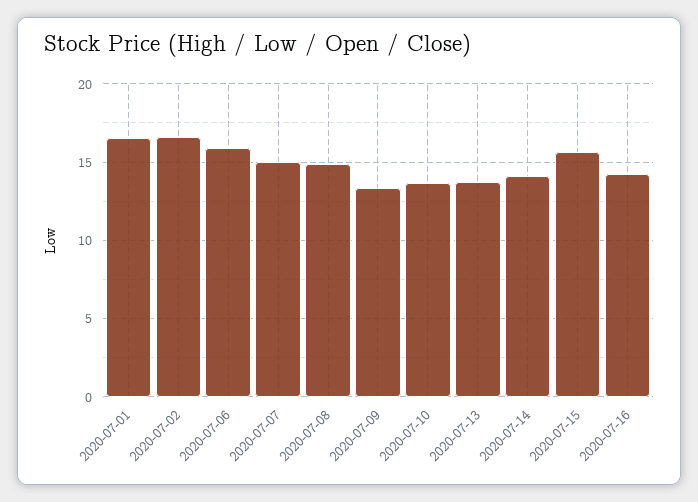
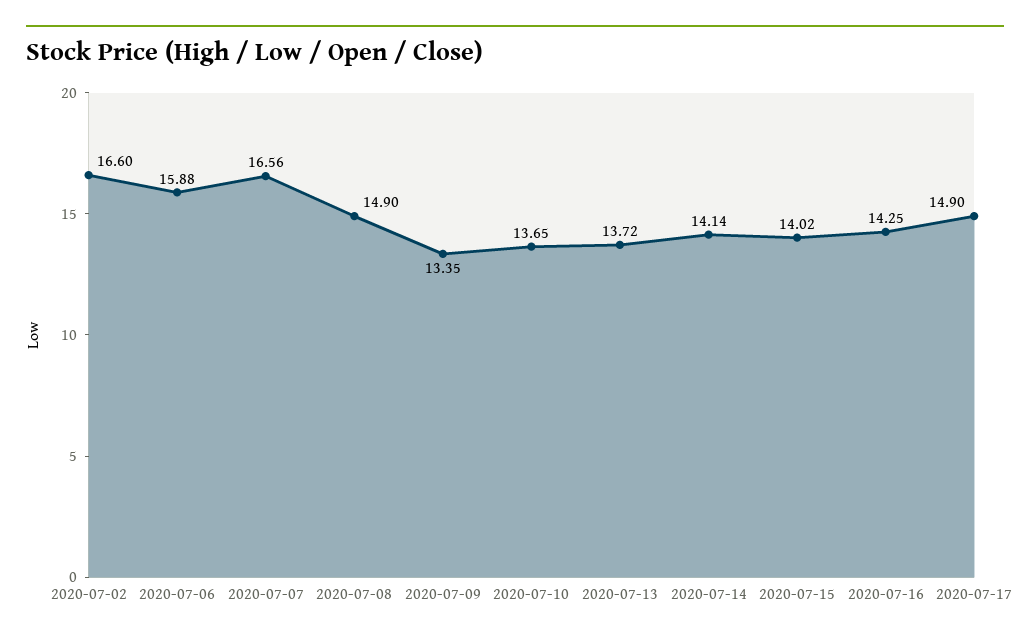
2020-07-01: 16.5 -> none
2020-07-07: 15 -> 16.56
2020-07-15: 15.5 -> 14.02
2020-07-17: none -> 14.9

